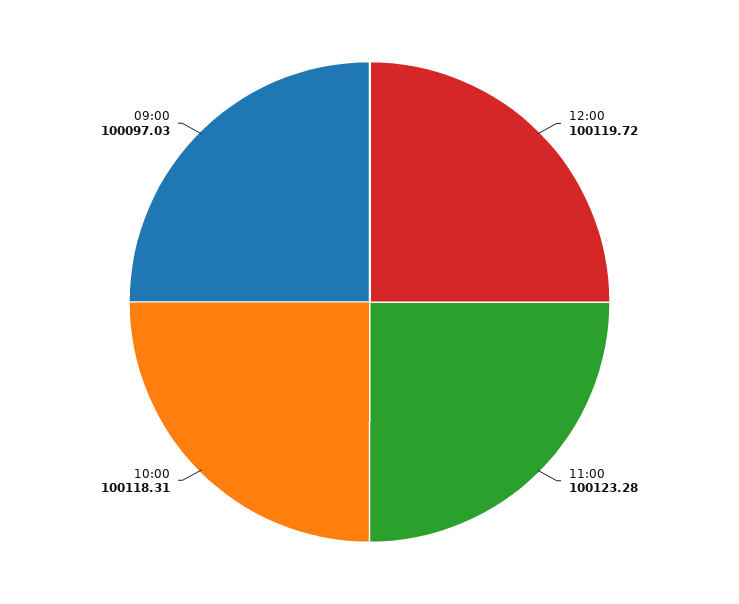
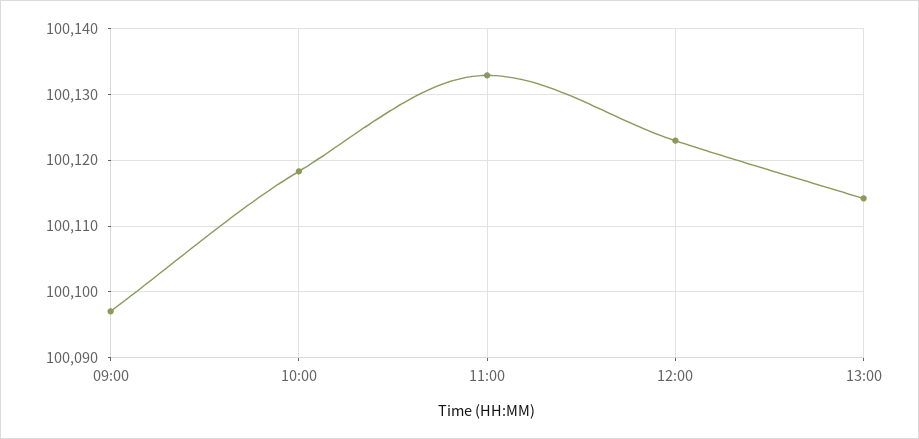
12:00: 100119.72 -> 100123
11:00: 100123.28 -> 100133
13:00: none -> 100114

